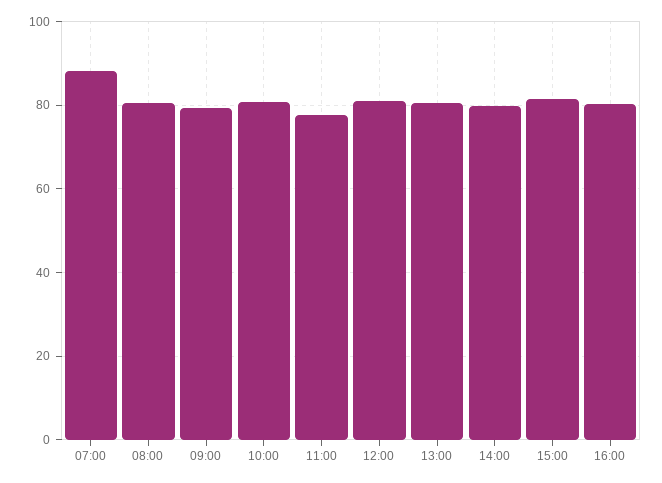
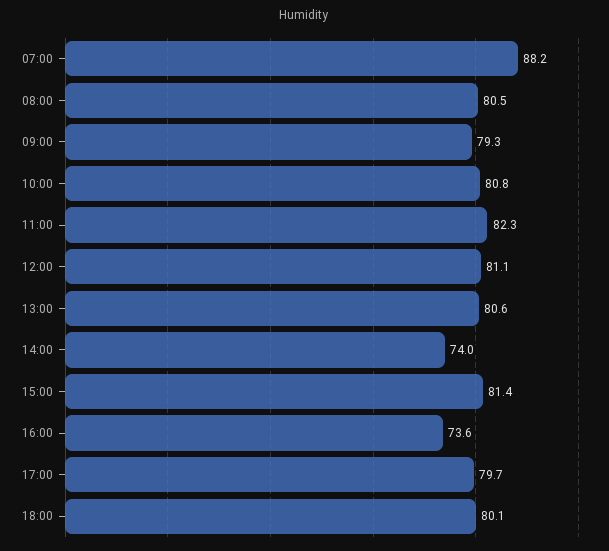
11:00: 78 -> 82.3
14:00: 80 -> 74
16:00: 80 -> 73.6
17:00: none -> 79.7
18:00: none -> 80.1

